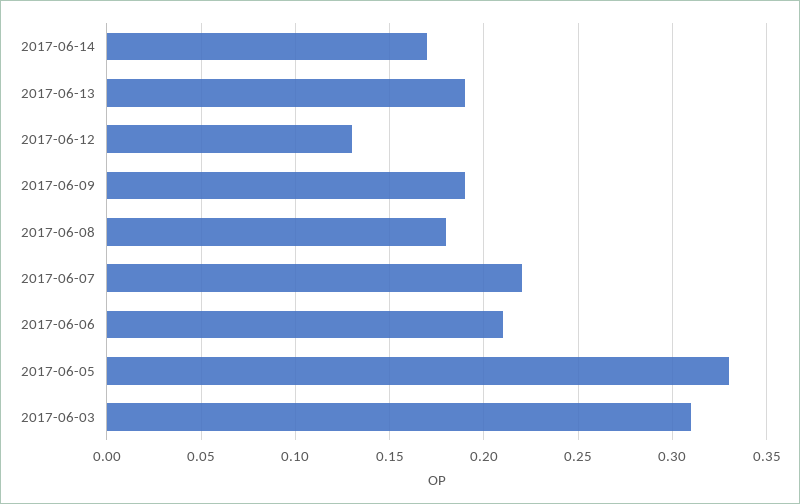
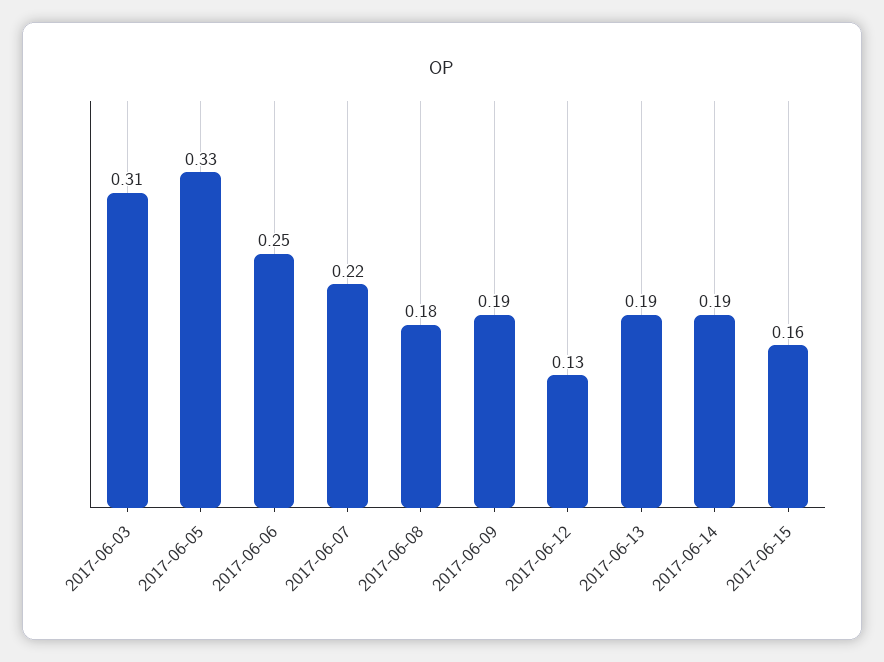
2017-06-14: 0.17 -> 0.19
2017-06-06: 0.21 -> 0.25
2017-06-15: none -> 0.16

